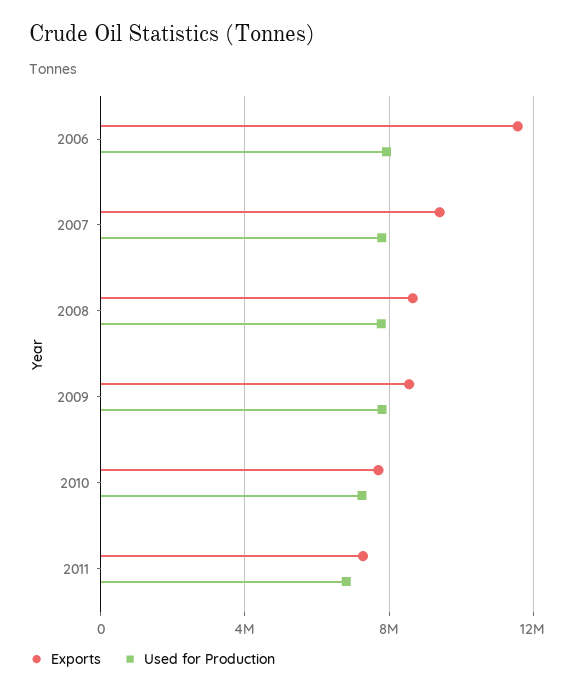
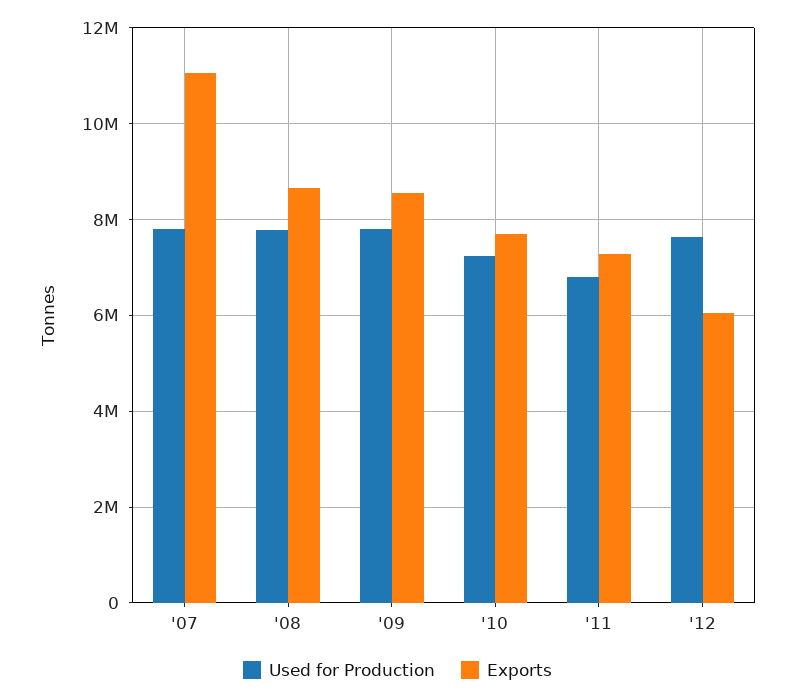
Exports, 2006: 11500000 -> none
Used for Production, 2006: 8000000 -> none
Exports, 2007: 9500000 -> 11000000
Used for Production, '12: none -> 7600000
Exports, '12: none -> 6000000

